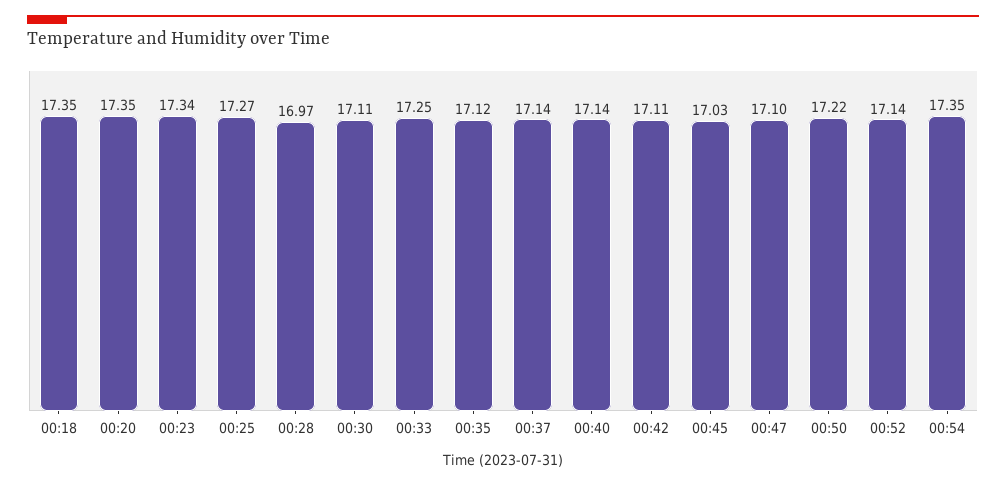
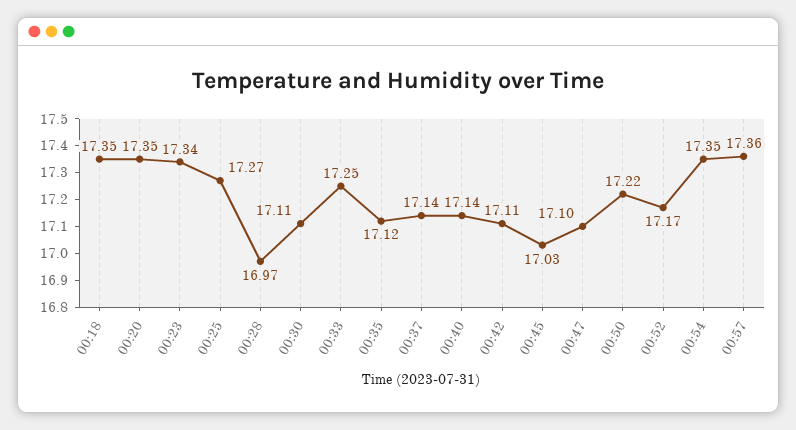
00:52: 17.14 -> 17.17
00:57: none -> 17.36

